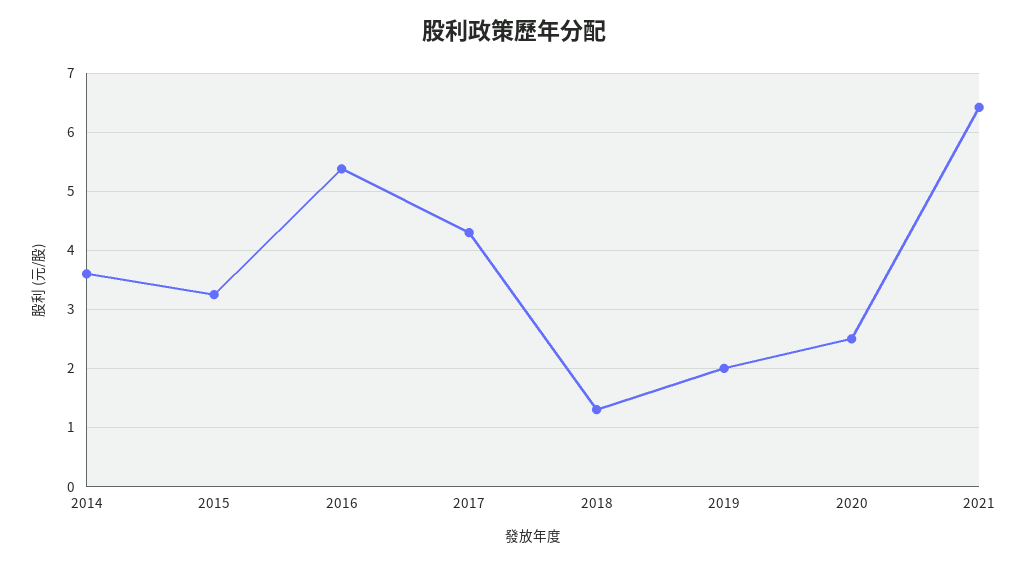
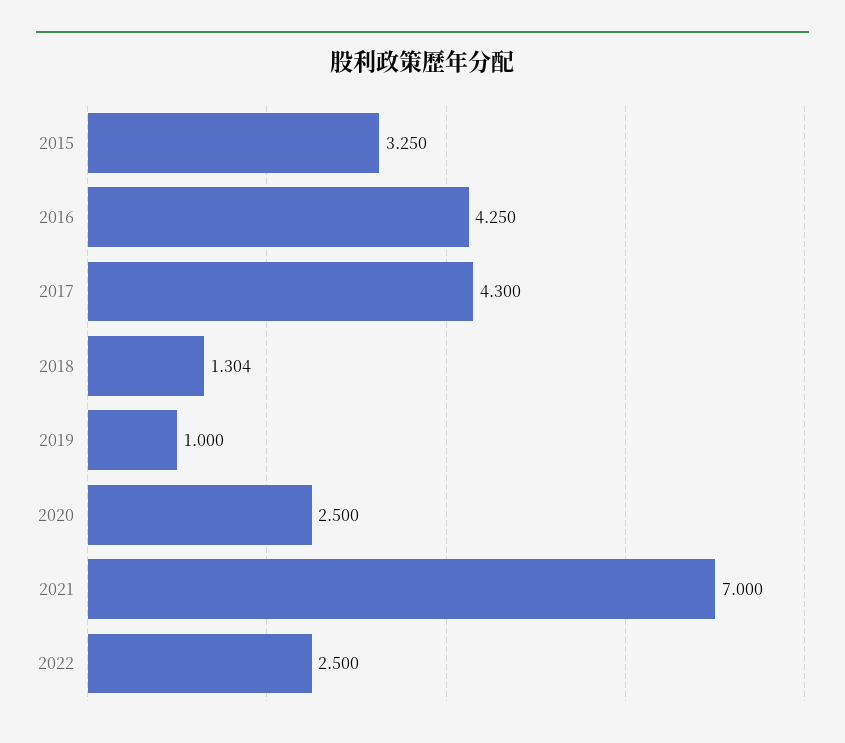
2014: 3.6 -> none
2016: 5.4 -> 4.25
2019: 2 -> 1
2021: 6.4 -> 7
2022: none -> 2.5

